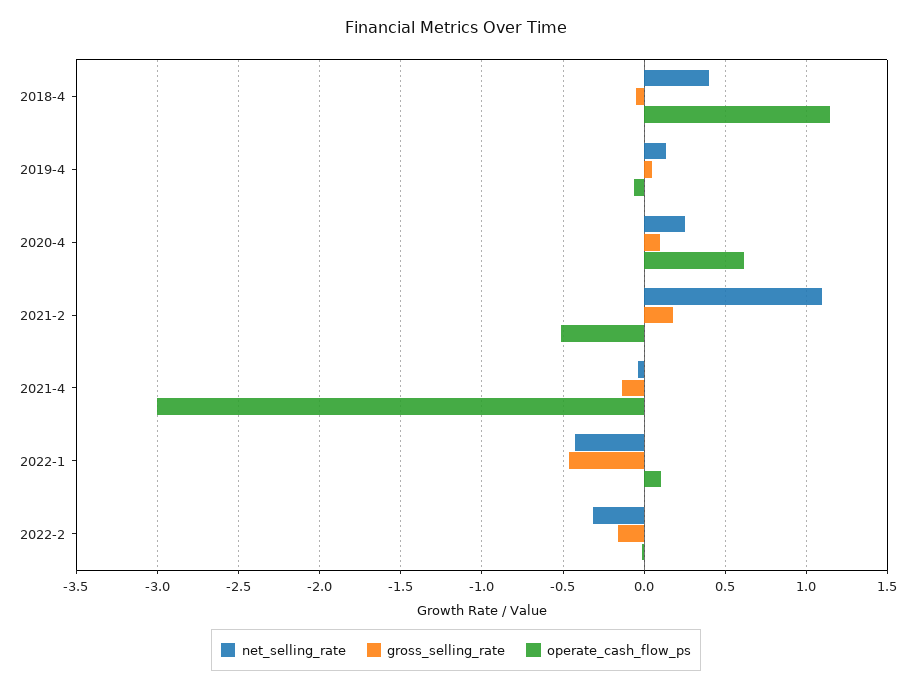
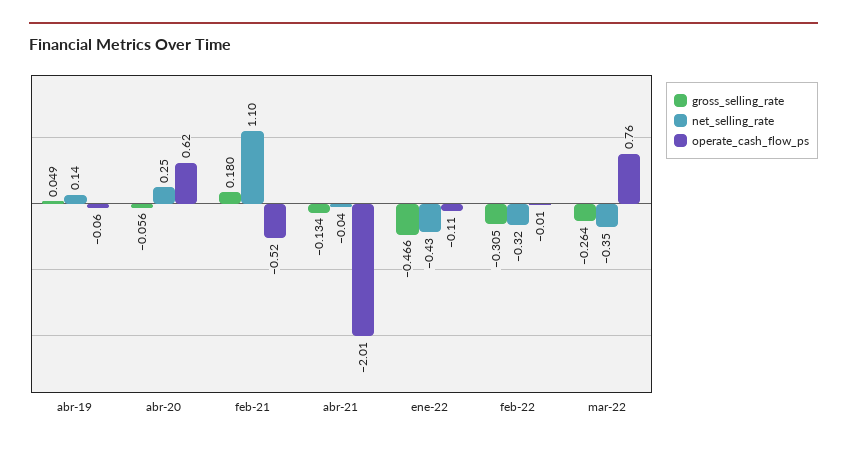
net_selling_rate, 2018-4: 0.4 -> none
gross_selling_rate, 2018-4: -0.05 -> none
operate_cash_flow_ps, 2018-4: 1.15 -> none
gross_selling_rate, 2020-4: 0.1 -> -0.056
operate_cash_flow_ps, 2021-4: -3 -> -2.01
operate_cash_flow_ps, 2022-1: 0.1 -> -0.11
gross_selling_rate, 2022-2: -0.15 -> -0.305
gross_selling_rate, mar-22: none -> -0.264
net_selling_rate, mar-22: none -> -0.35
operate_cash_flow_ps, mar-22: none -> 0.76

